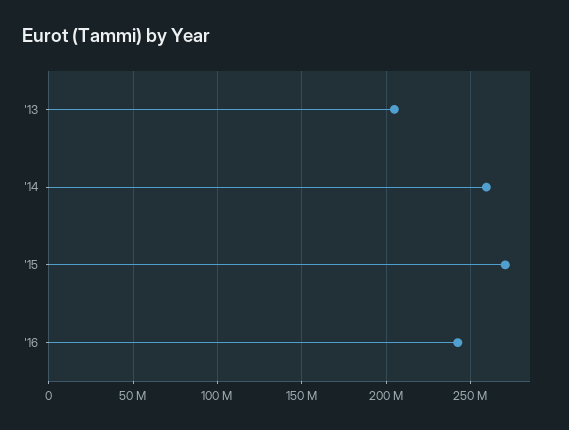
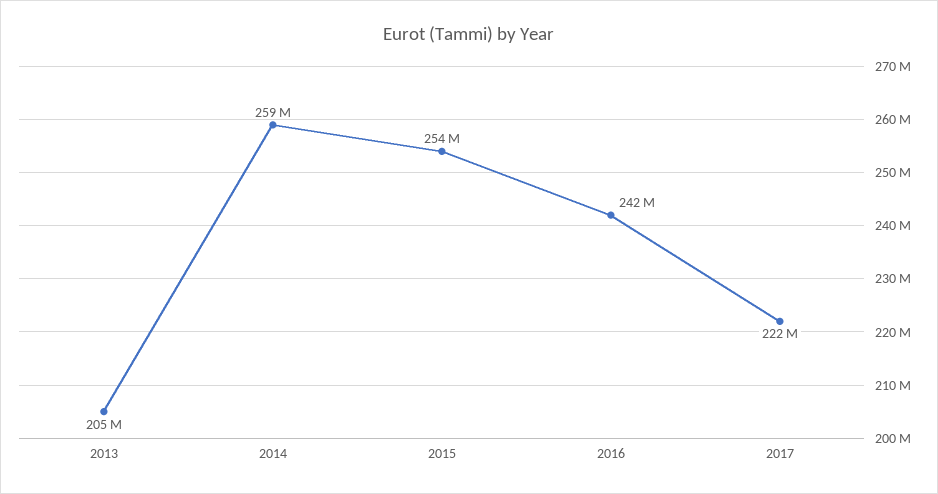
'15: 270000000 -> 254000000
2017: none -> 222000000

